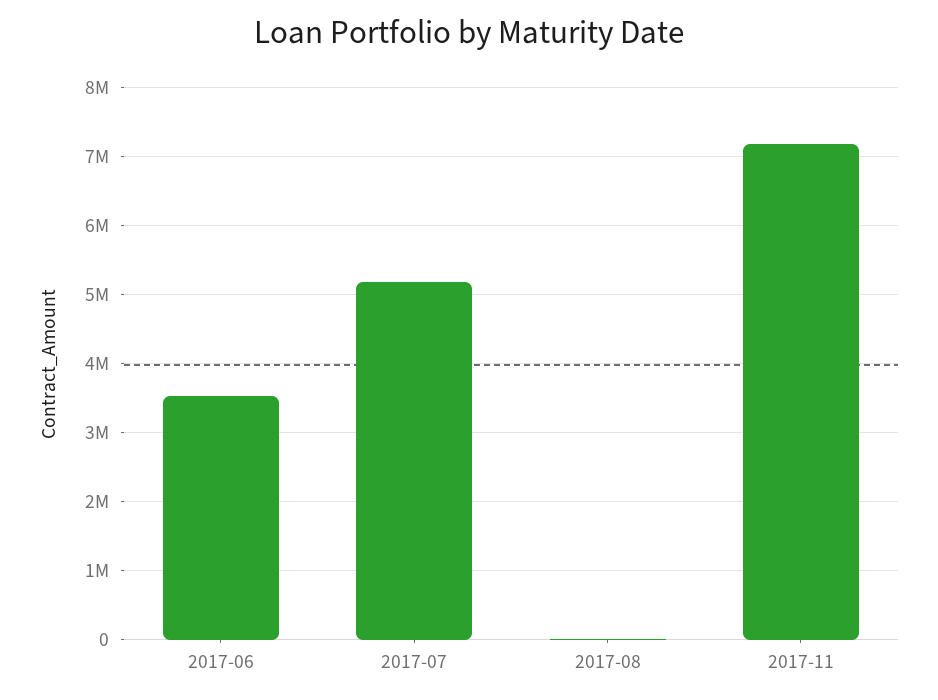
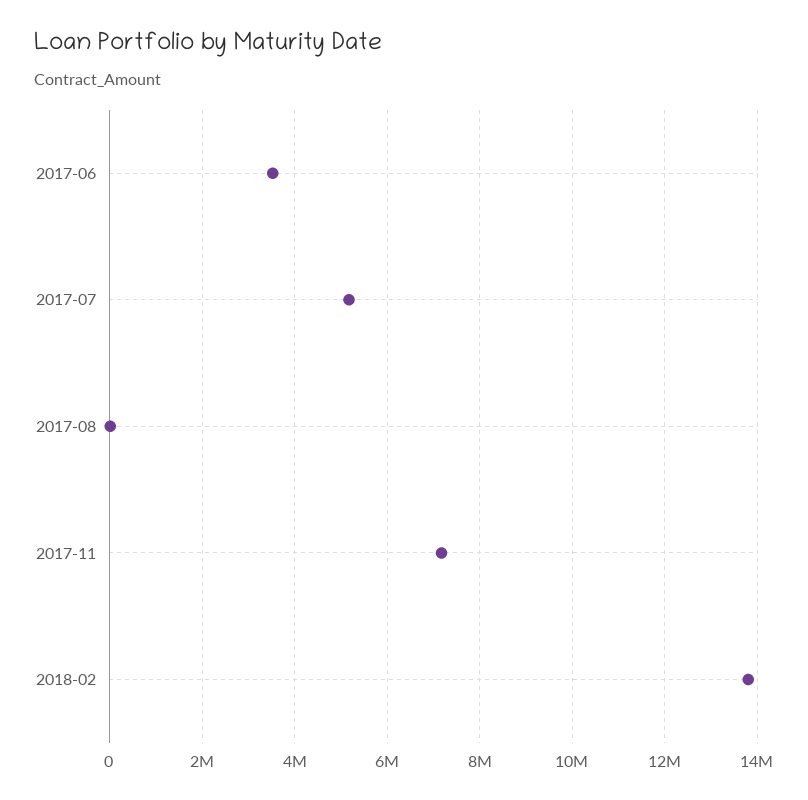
2018-02: none -> 13800000

